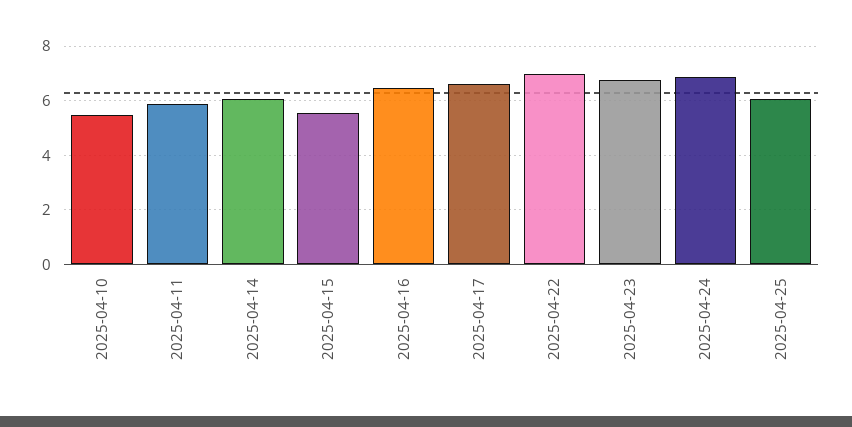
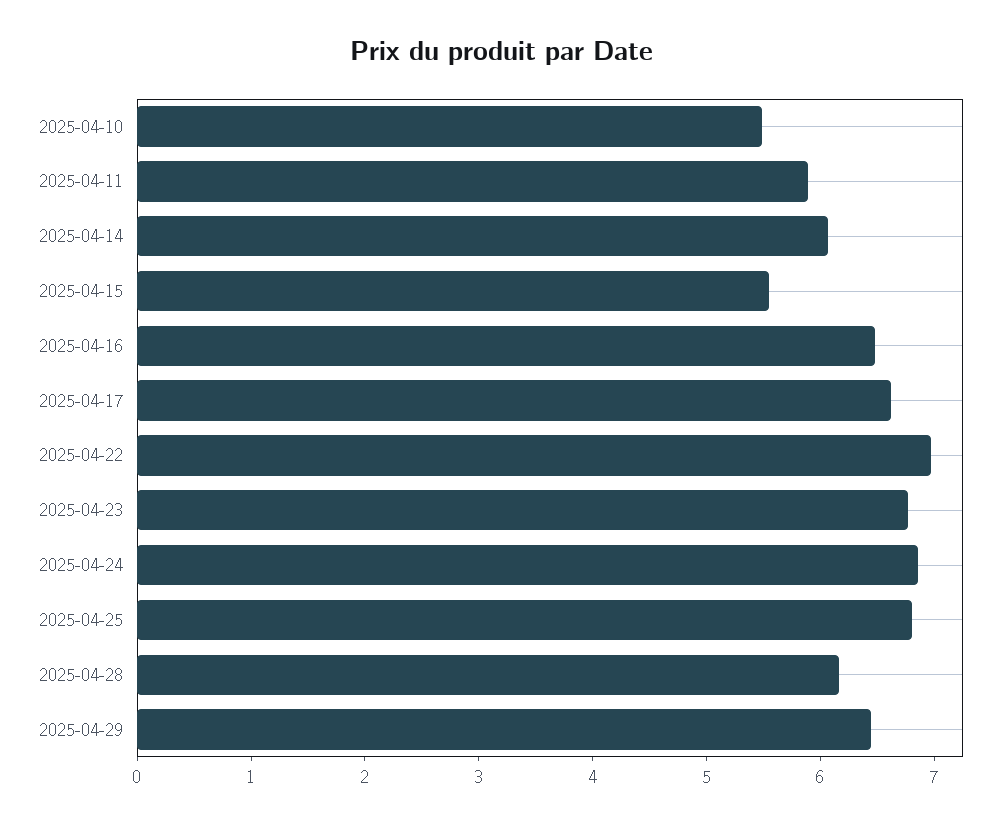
2025-04-25: 6 -> 6.8
2025-04-28: none -> 6.2
2025-04-29: none -> 6.4

